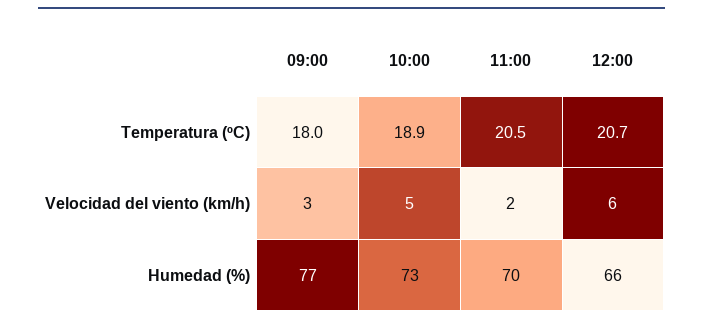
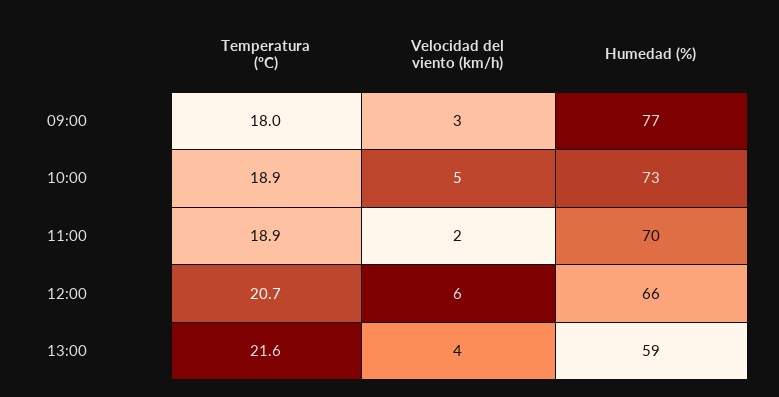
11:00, Temperatura (ºC): 20.5 -> 18.9
13:00, Temperatura (ºC): none -> 21.6
13:00, Velocidad del viento (km/h): none -> 4
13:00, Humedad (%): none -> 59

